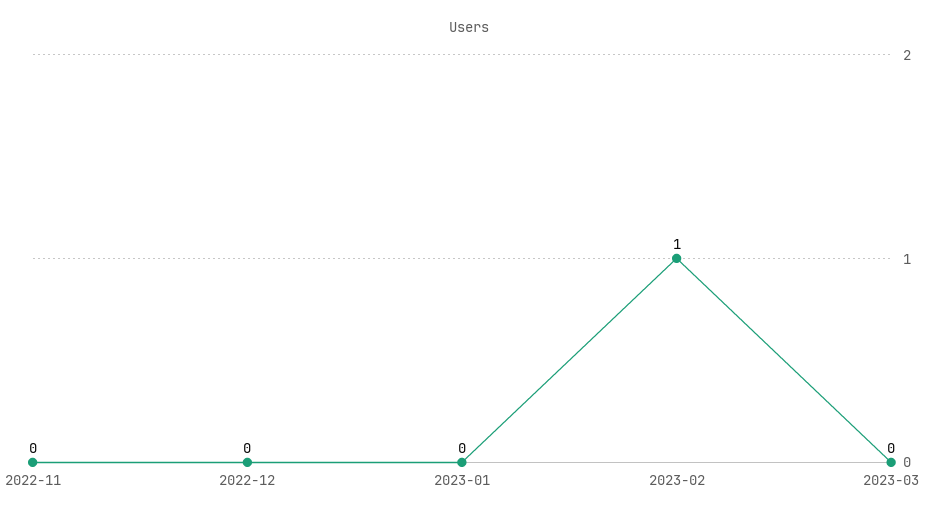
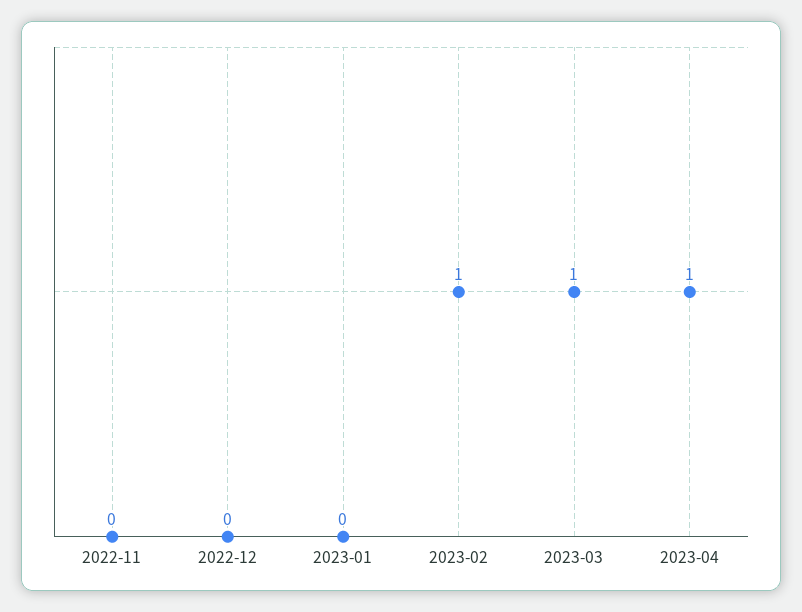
2023-03: 0 -> 1
2023-04: none -> 1

